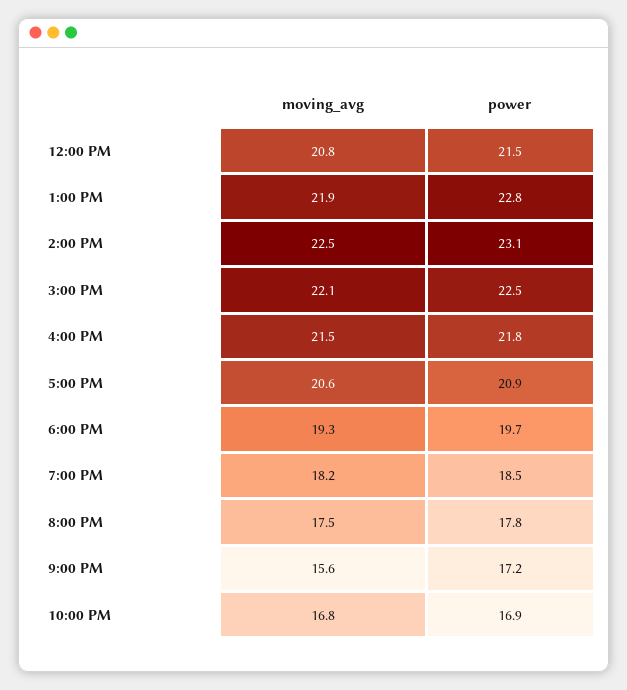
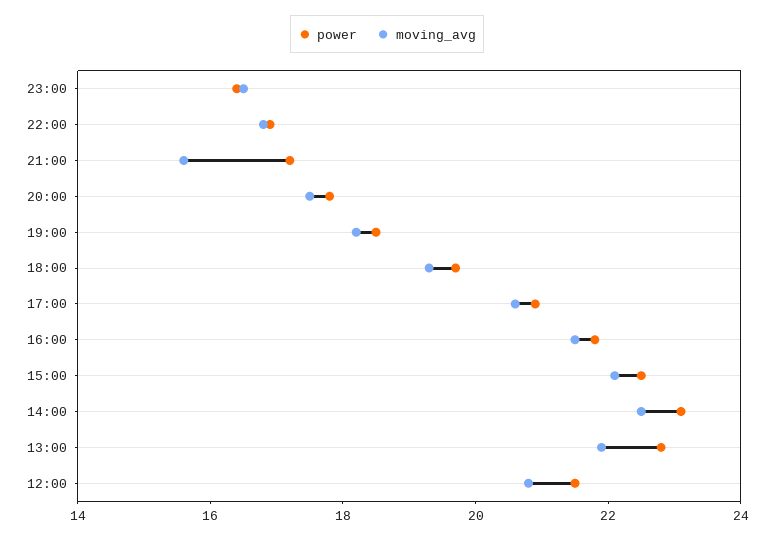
power, 23:00: none -> 16.5
moving_avg, 23:00: none -> 16.5

